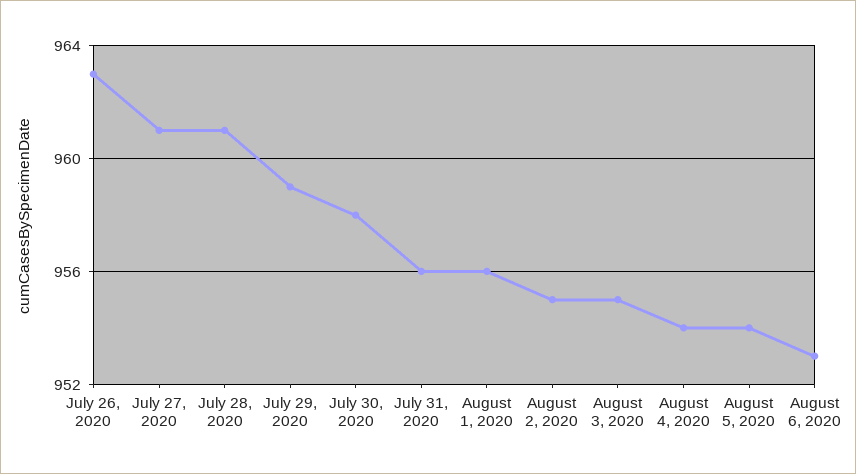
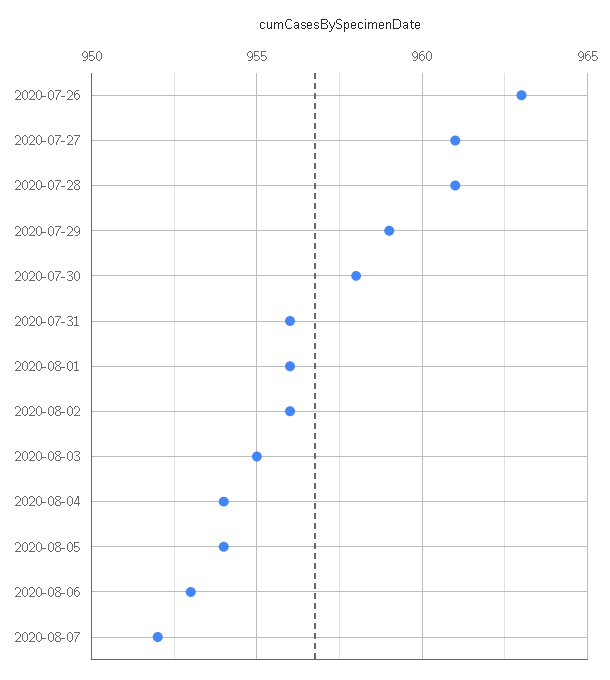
August 2, 2020: 955 -> 956
2020-08-07: none -> 952

